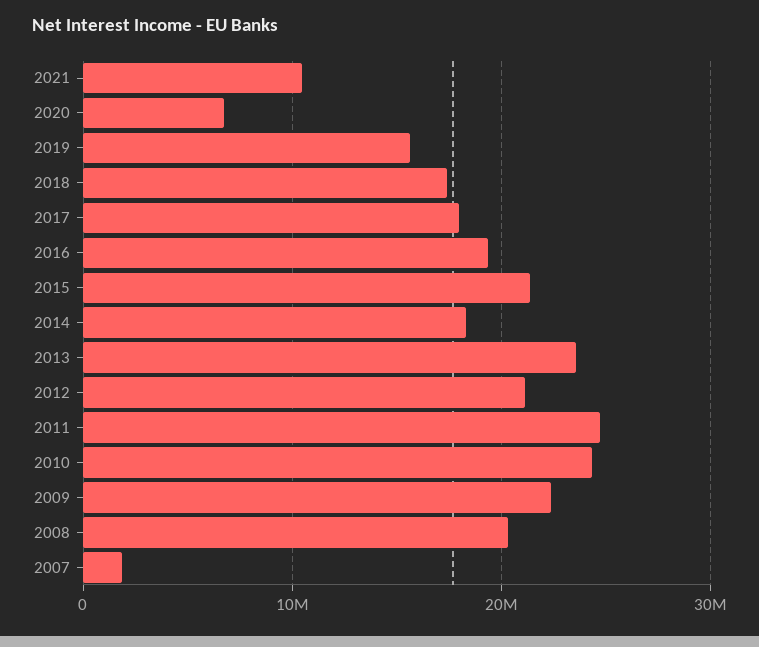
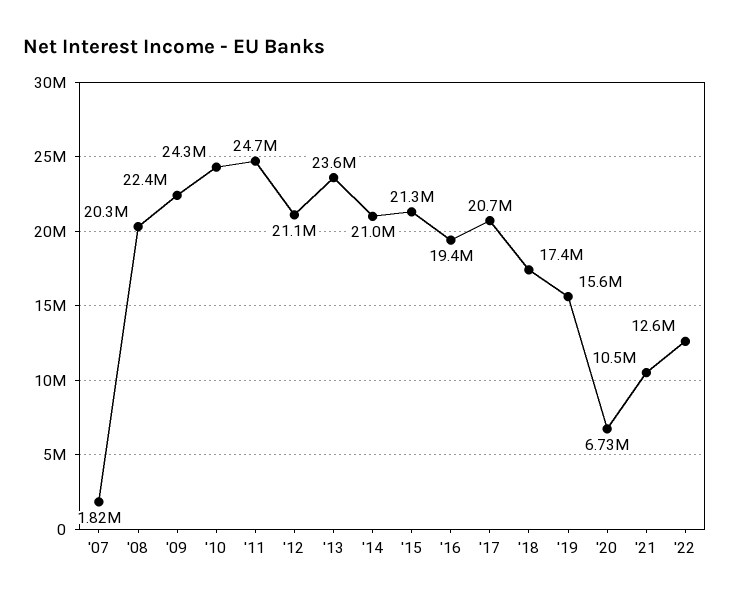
2017: 18000000 -> 20700000
2014: 18000000 -> 21000000
'22: none -> 12600000

